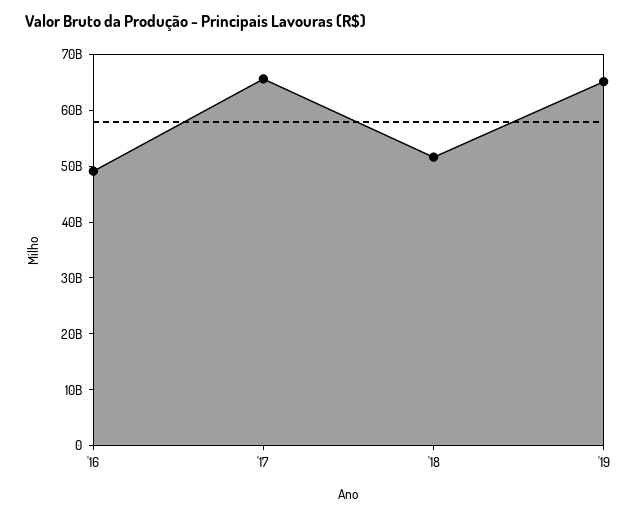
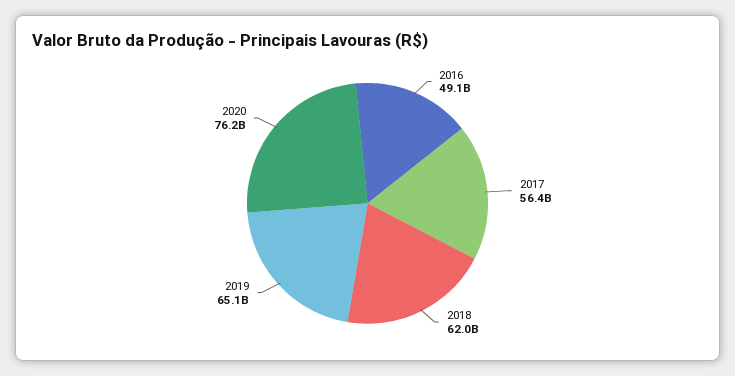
'17: 66000000000 -> 56400000000
'18: 52000000000 -> 62000000000
2020: none -> 76200000000

